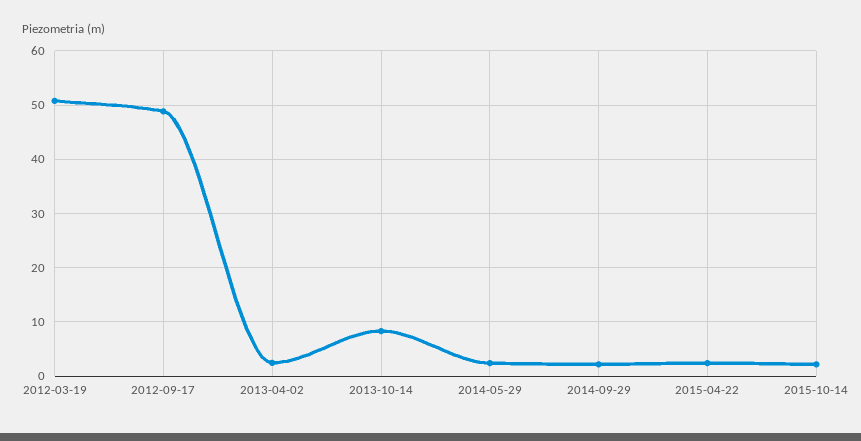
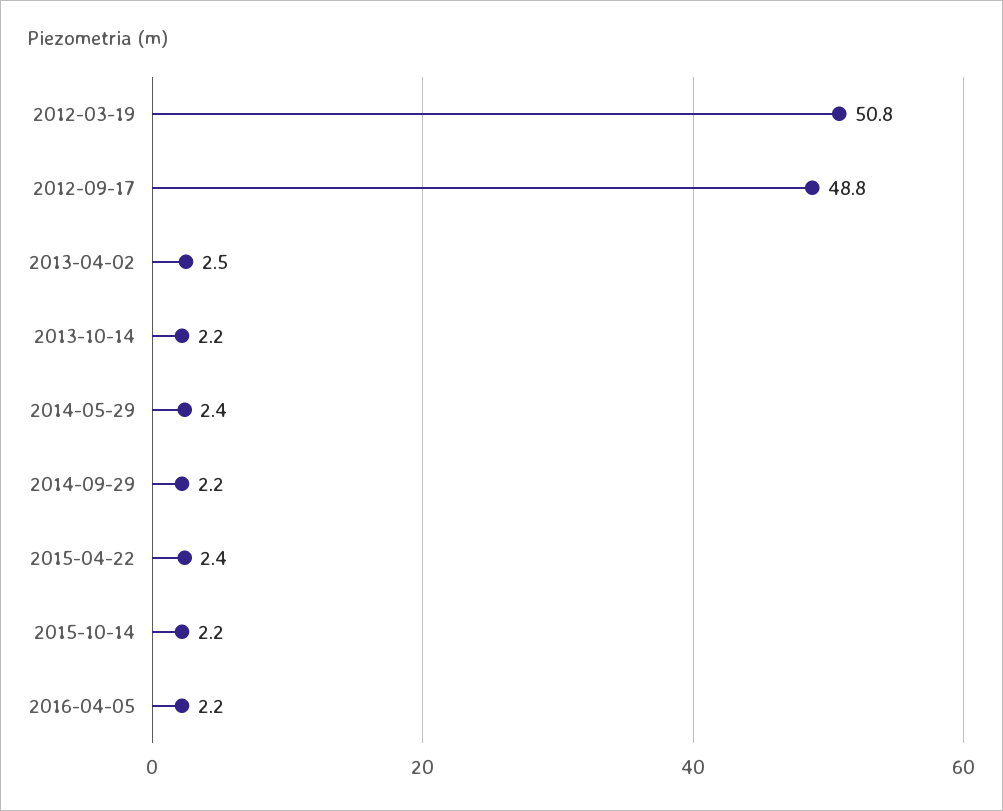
2013-10-14: 8 -> 2.2
2016-04-05: none -> 2.2

